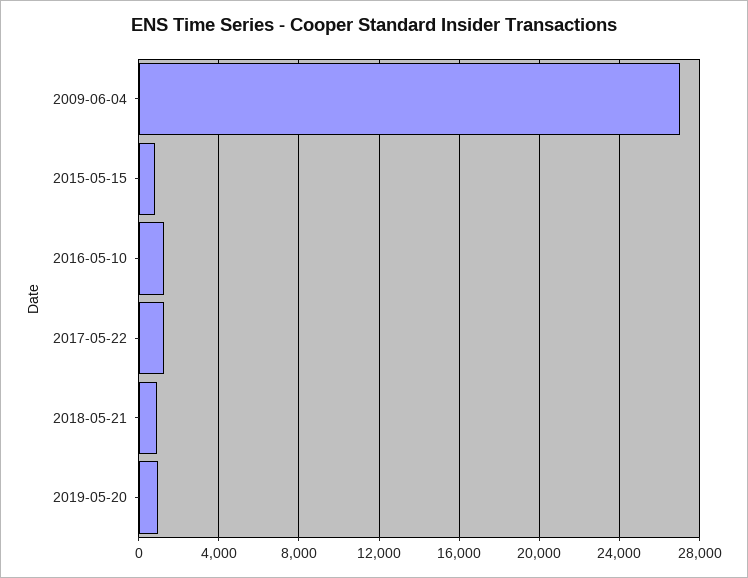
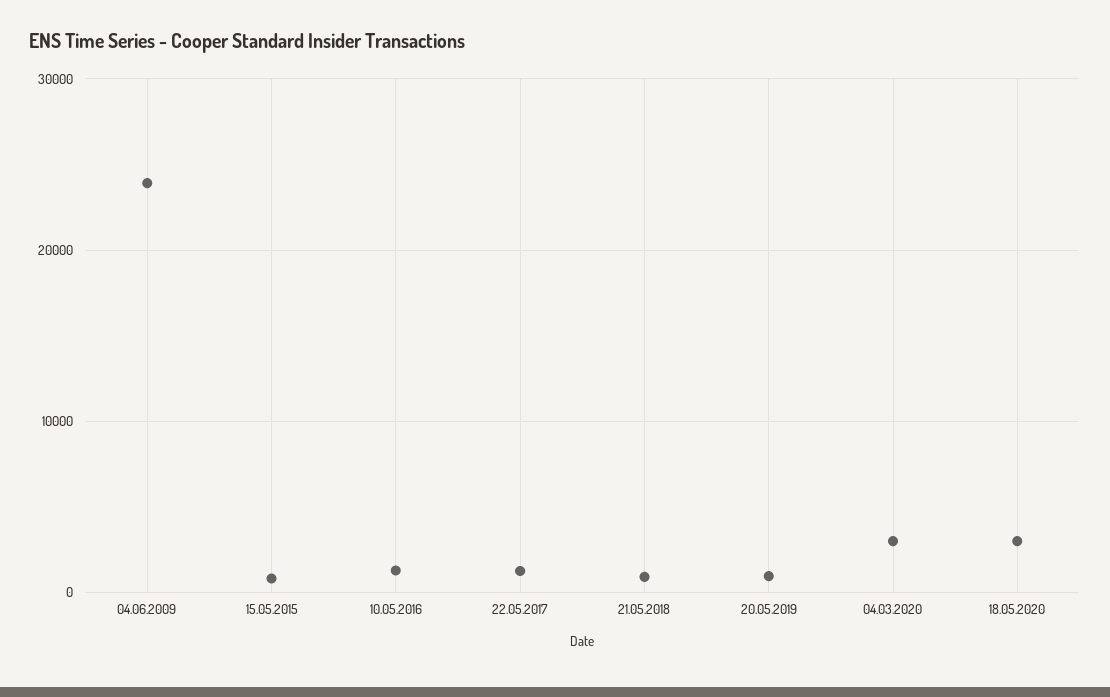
2009-06-04: 27000 -> 24000
04.03.2020: none -> 3000
18.05.2020: none -> 3000

